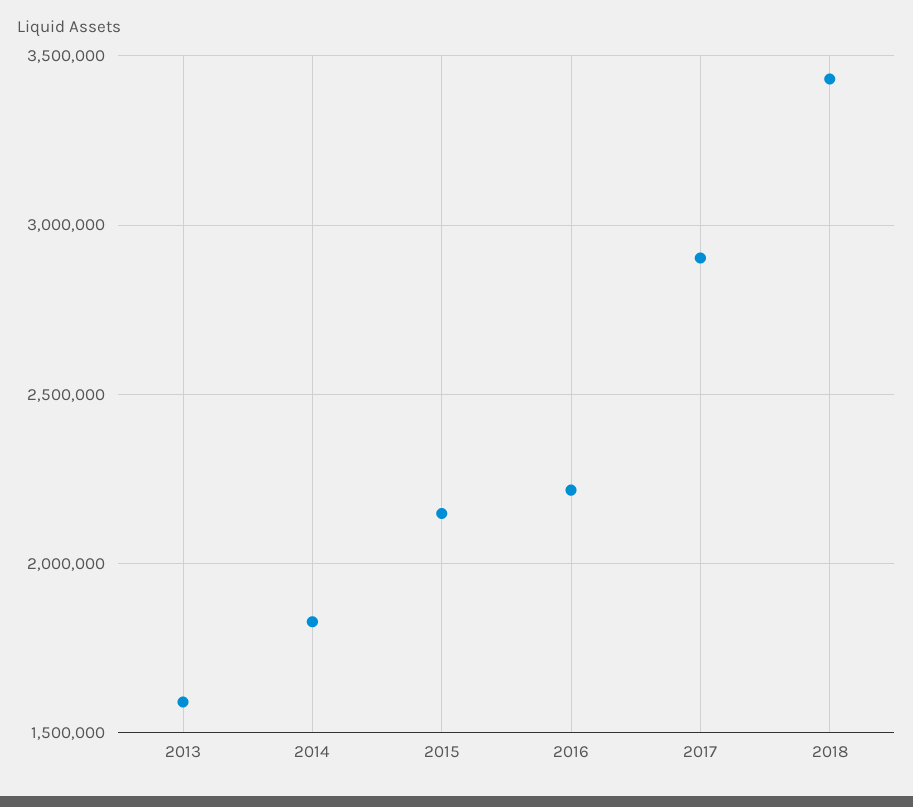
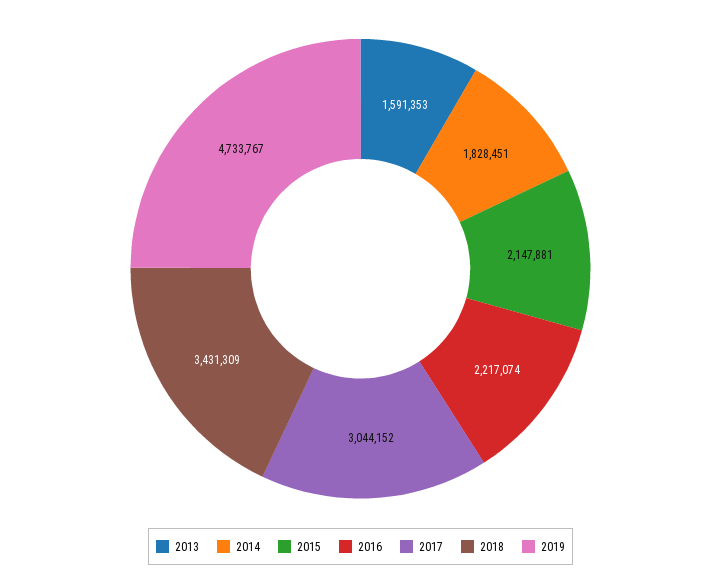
2017: 2900000 -> 3044152
2019: none -> 4733767

